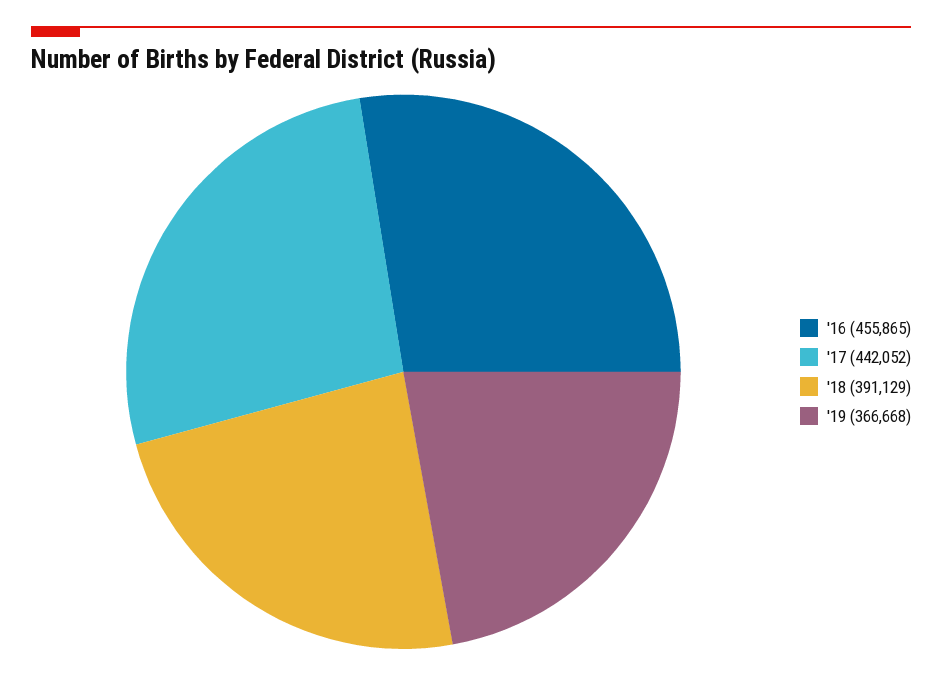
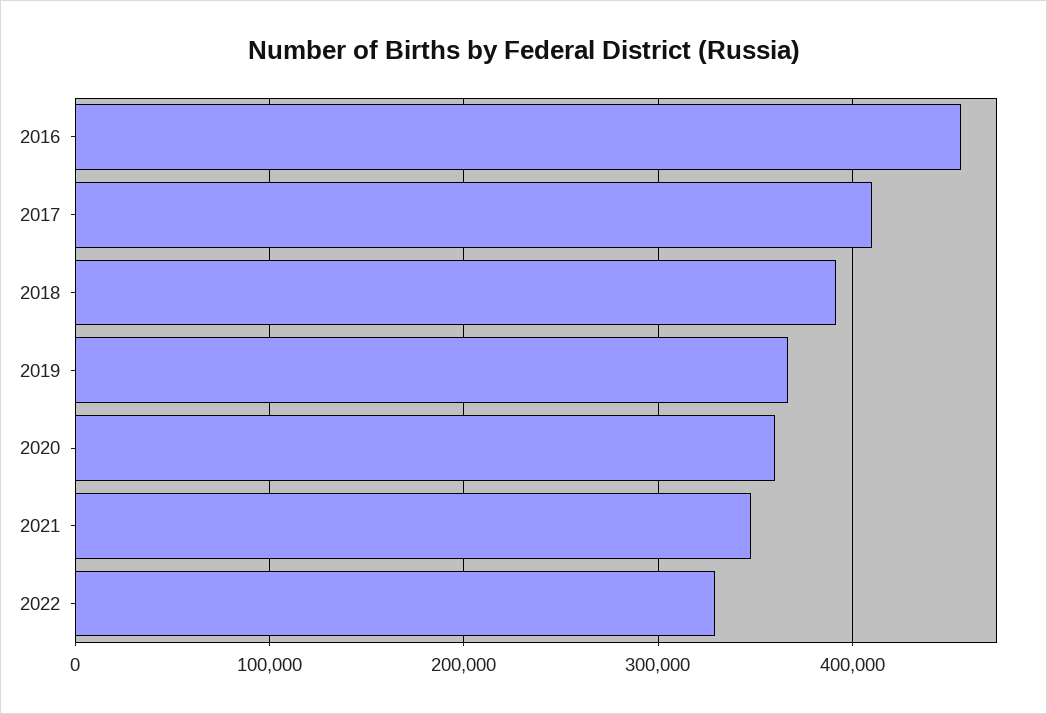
'17: 442052 -> 410000
2020: none -> 360000
2021: none -> 350000
2022: none -> 330000

